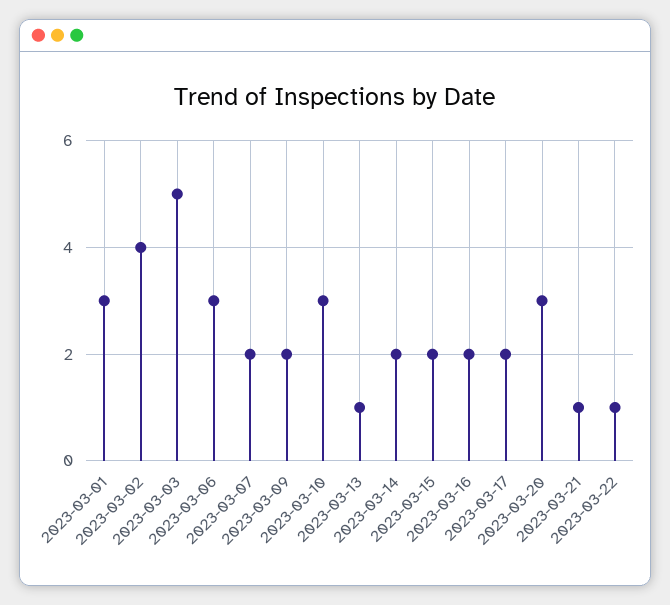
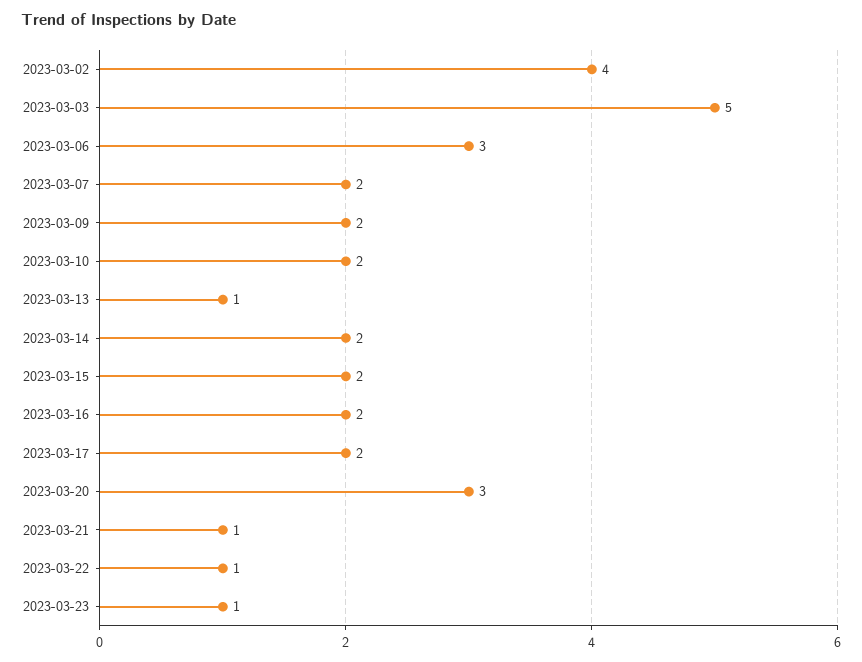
2023-03-01: 3 -> none
2023-03-10: 3 -> 2
2023-03-23: none -> 1

